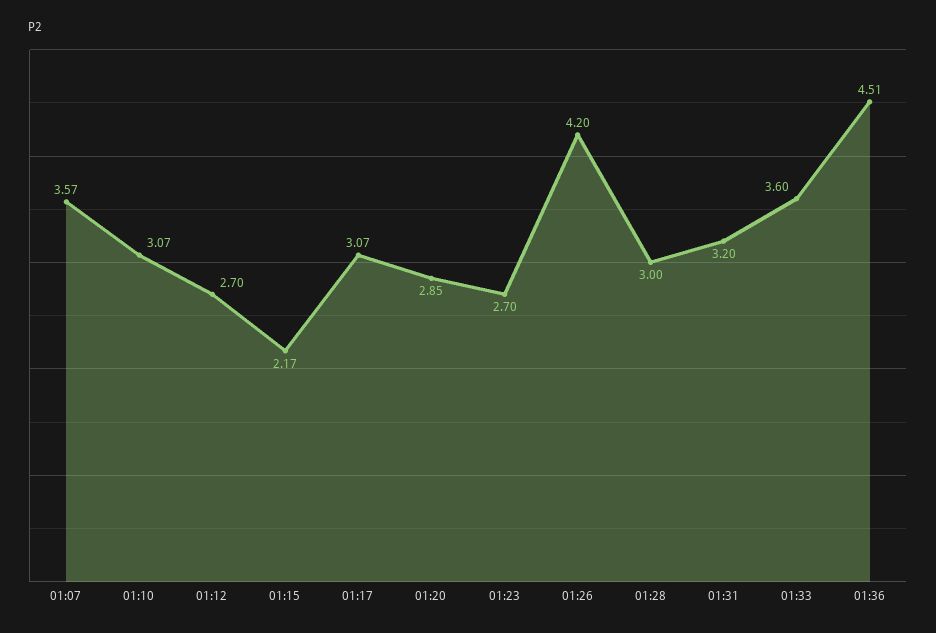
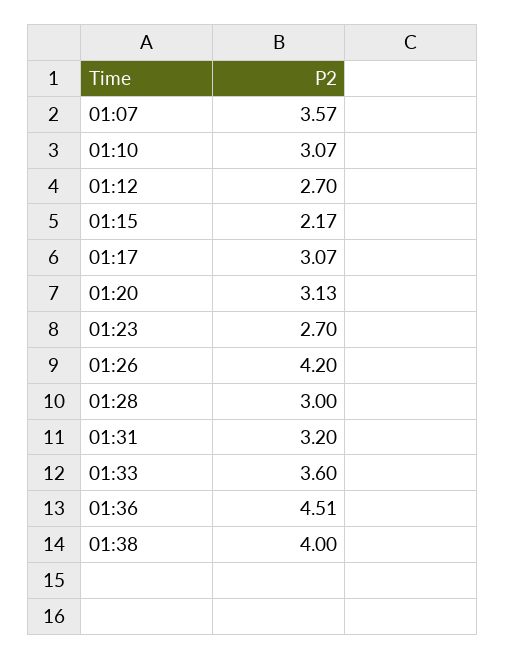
01:20: 2.85 -> 3.13
01:38: none -> 4

